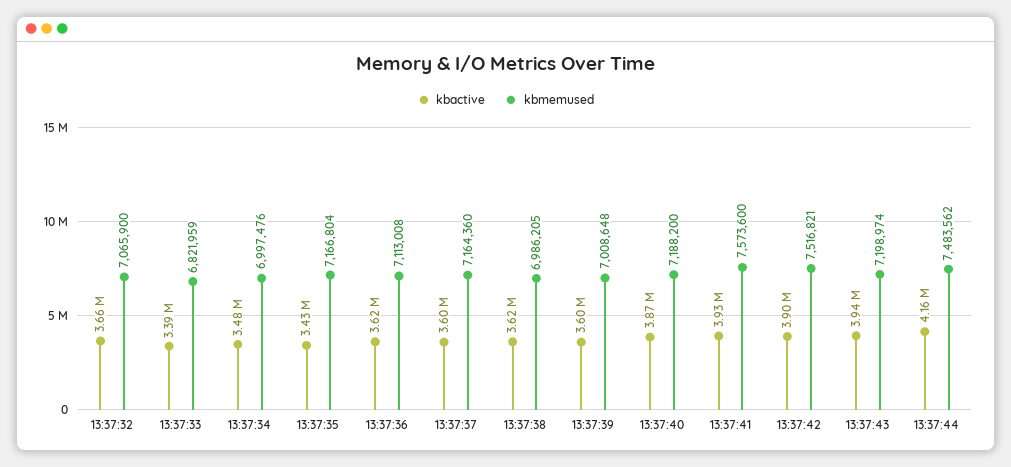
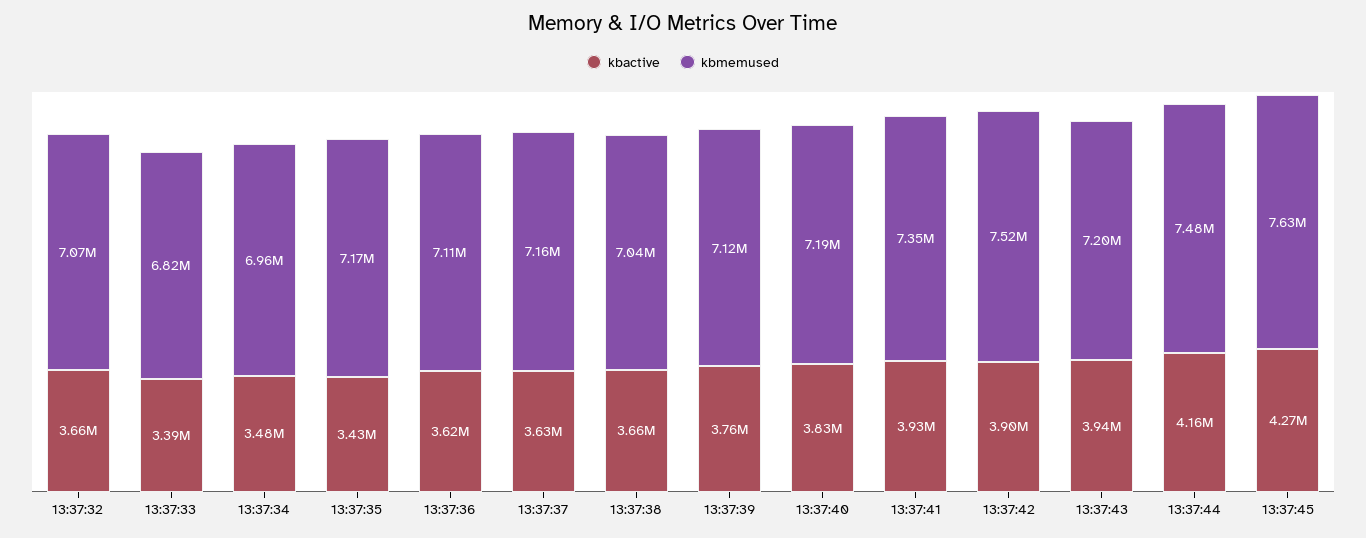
kbmemused, 13:37:34: 6997476 -> 6960000
kbactive, 13:37:37: 3600000 -> 3630000
kbactive, 13:37:38: 3620000 -> 3660000
kbmemused, 13:37:38: 6986205 -> 7040000
kbactive, 13:37:39: 3600000 -> 3760000
kbmemused, 13:37:39: 7008648 -> 7120000
kbactive, 13:37:40: 3870000 -> 3830000
kbmemused, 13:37:41: 7573600 -> 7350000
kbactive, 13:37:45: none -> 4270000
kbmemused, 13:37:45: none -> 7630000

